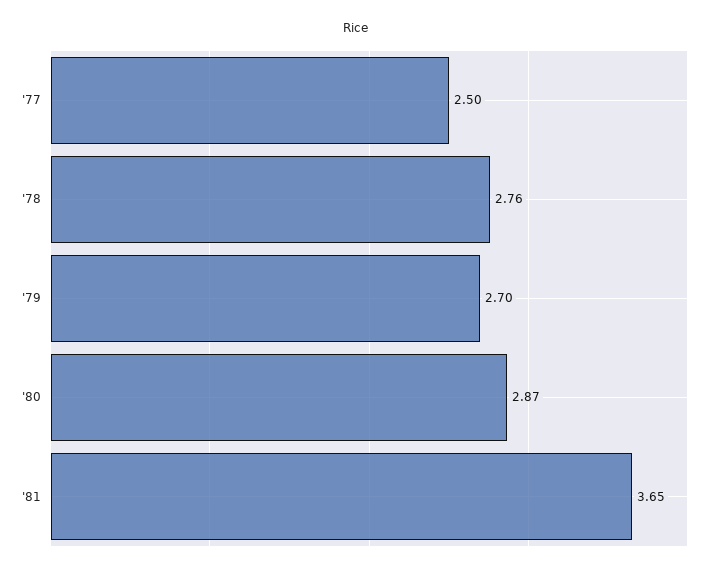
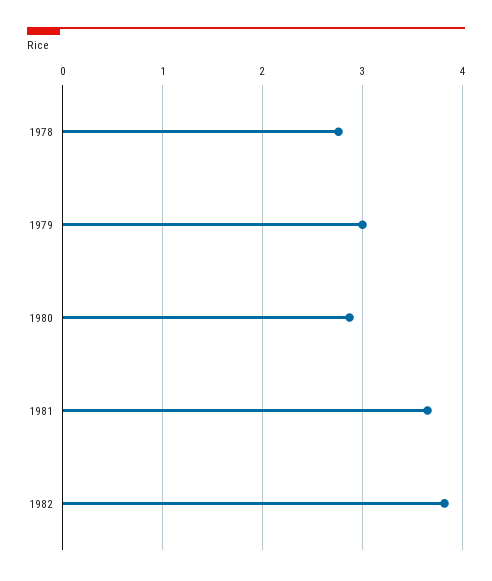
'77: 2.5 -> none
'79: 2.7 -> 3
1982: none -> 3.8

